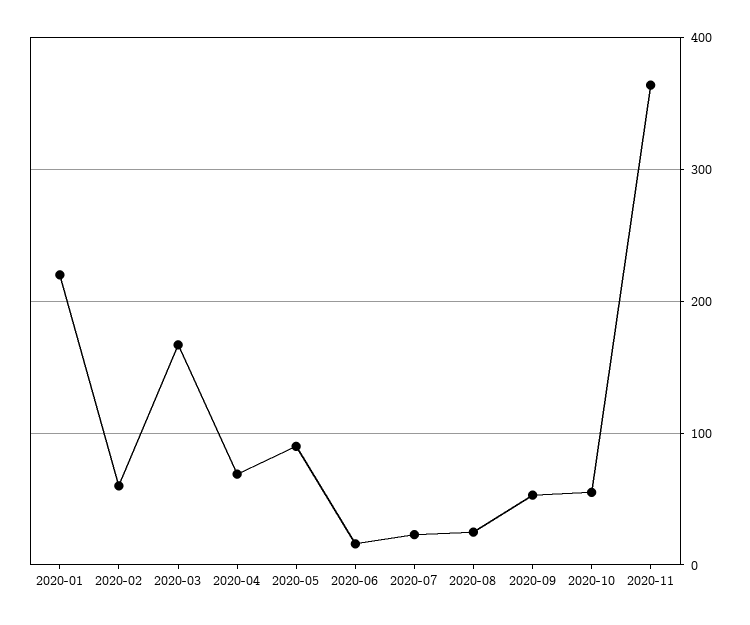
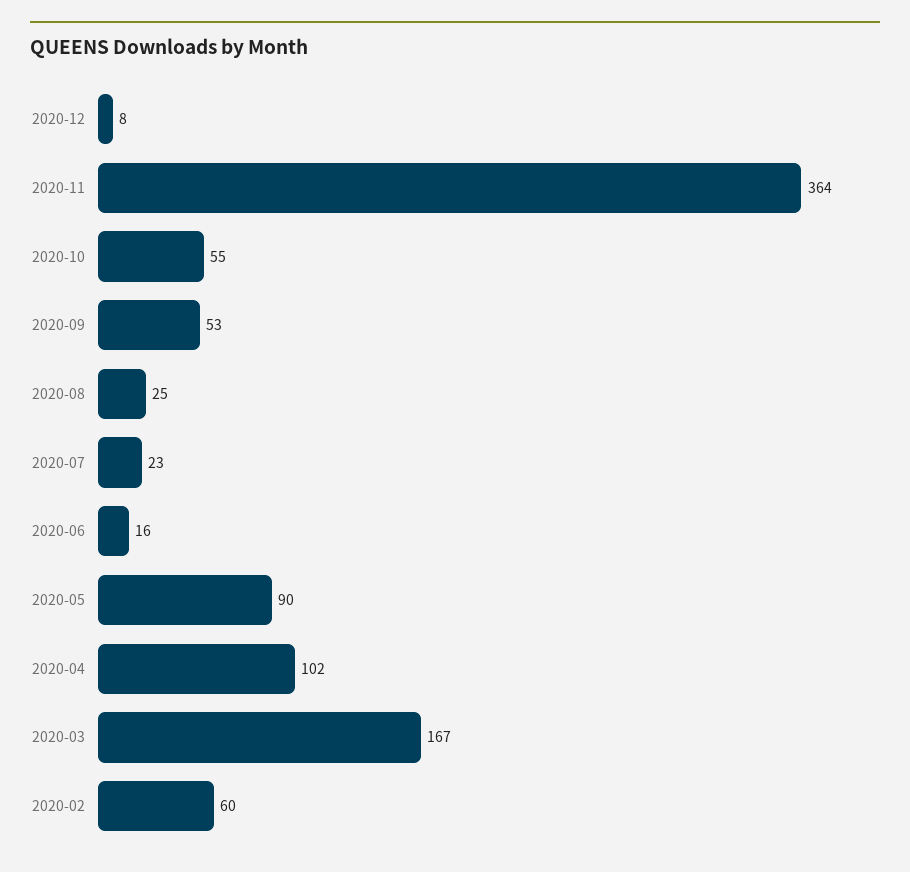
2020-01: 220 -> none
2020-04: 70 -> 102
2020-12: none -> 8

